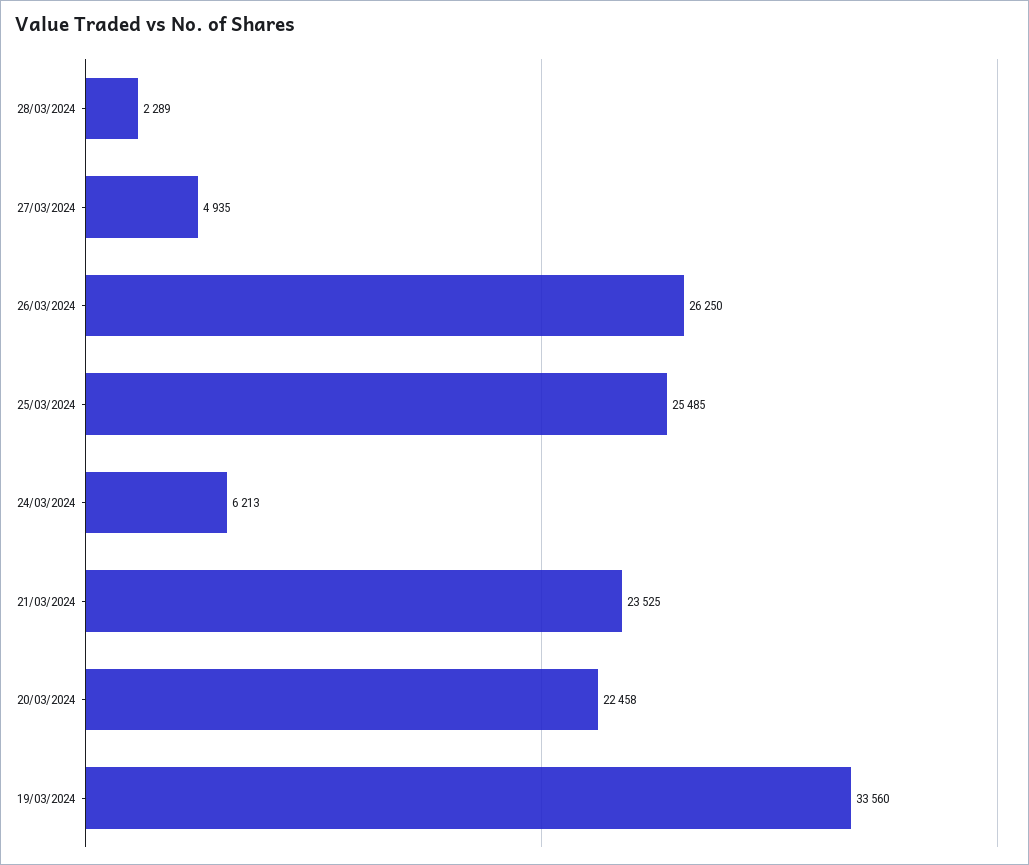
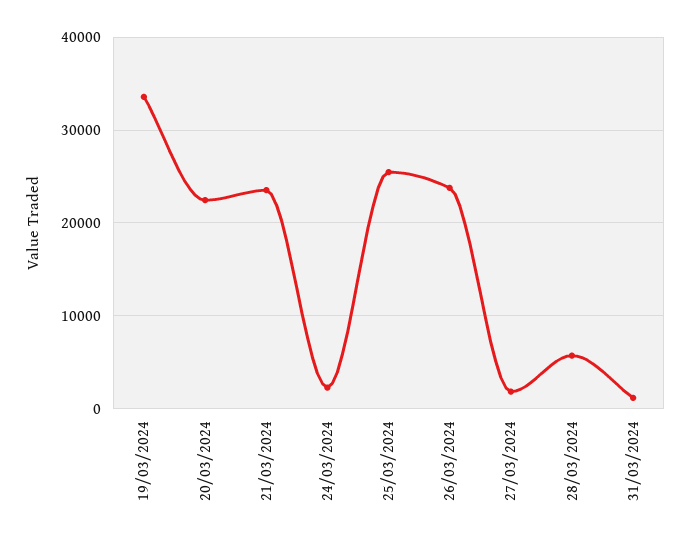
28/03/2024: 2289 -> 6000
27/03/2024: 4935 -> 2000
26/03/2024: 26250 -> 24000
24/03/2024: 6213 -> 2000
31/03/2024: none -> 1000

